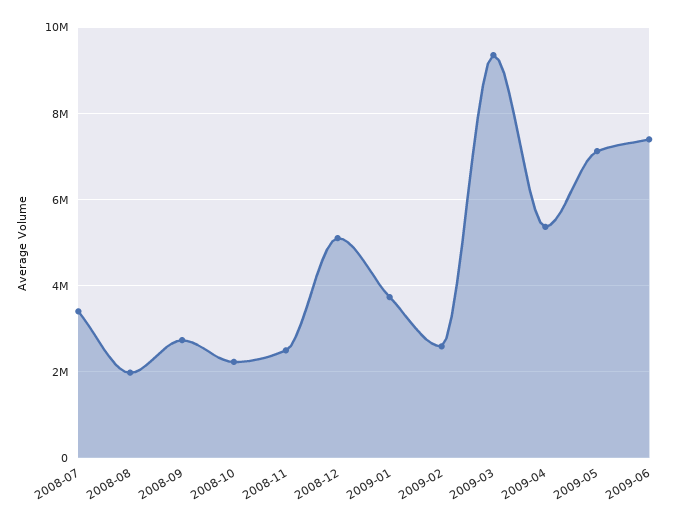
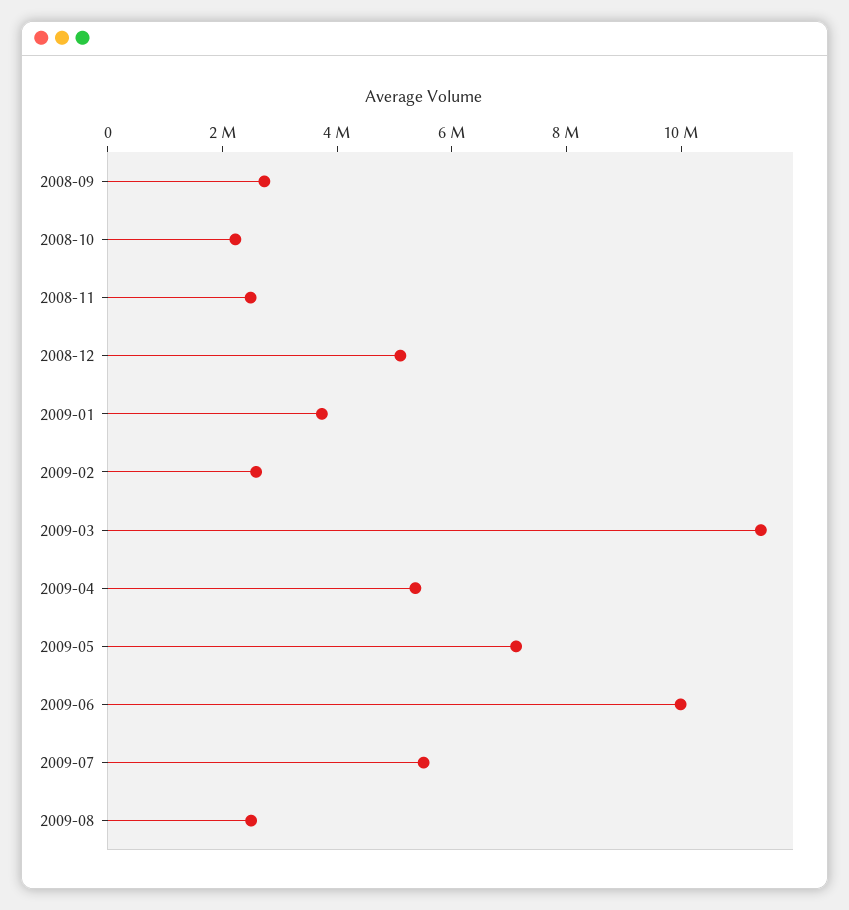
2008-07: 3400000 -> none
2008-08: 2000000 -> none
2009-03: 9400000 -> 11500000
2009-06: 7400000 -> 10000000
2009-07: none -> 5500000
2009-08: none -> 2500000

